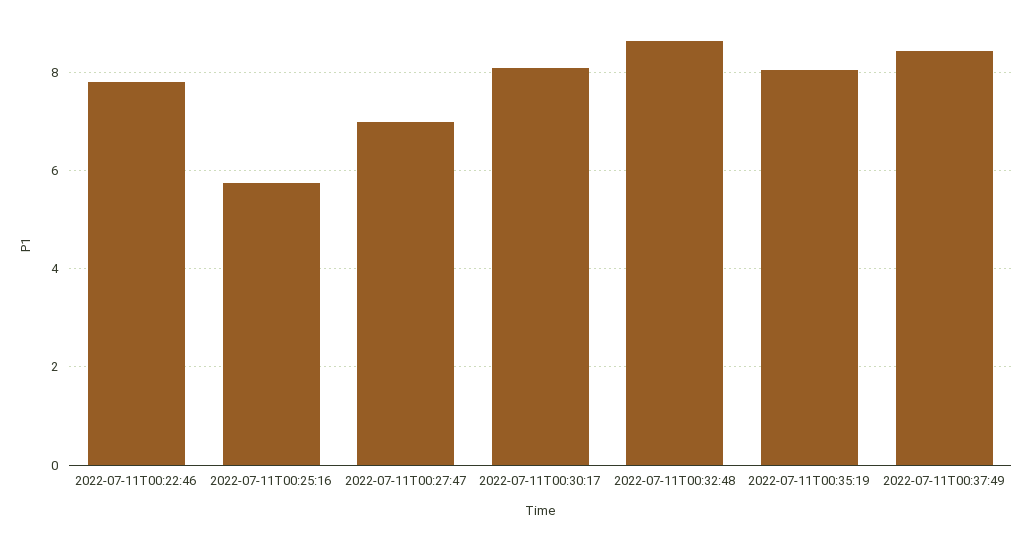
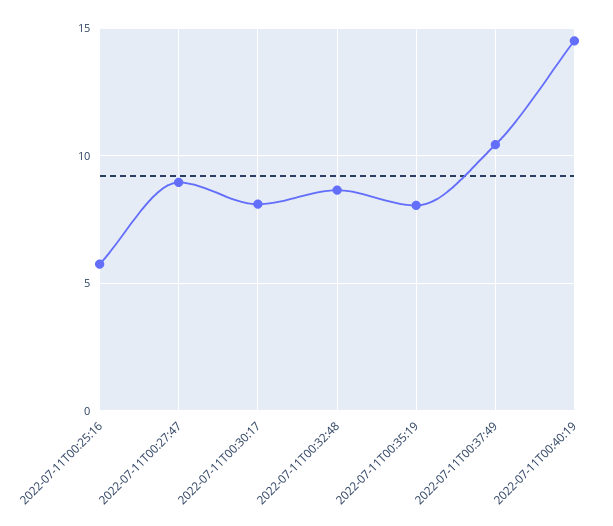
2022-07-11T00:22:46: 7.8 -> none
2022-07-11T00:27:47: 7 -> 9
2022-07-11T00:37:49: 8.4 -> 10.5
2022-07-11T00:40:19: none -> 14.5

